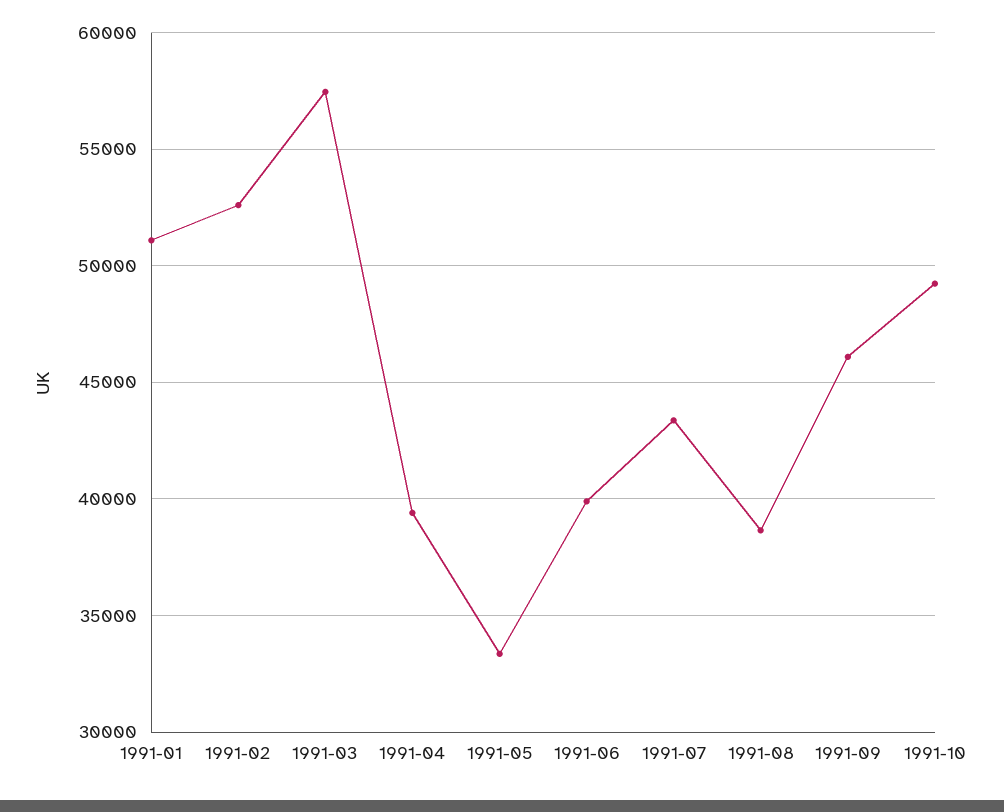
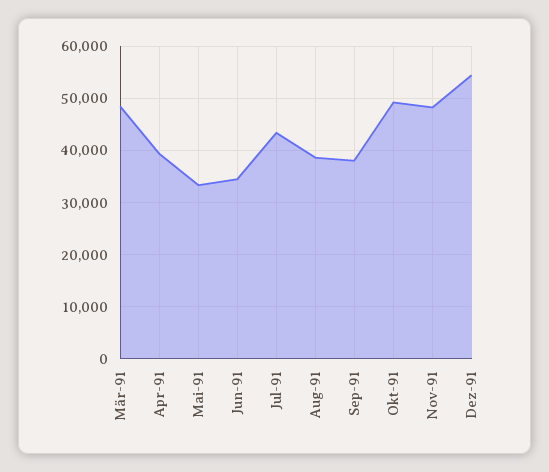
1991-01: 51000 -> none
1991-02: 52500 -> none
1991-03: 57500 -> 48000
1991-06: 40000 -> 34000
1991-09: 46000 -> 38000
Nov-91: none -> 48000
Dez-91: none -> 54000

